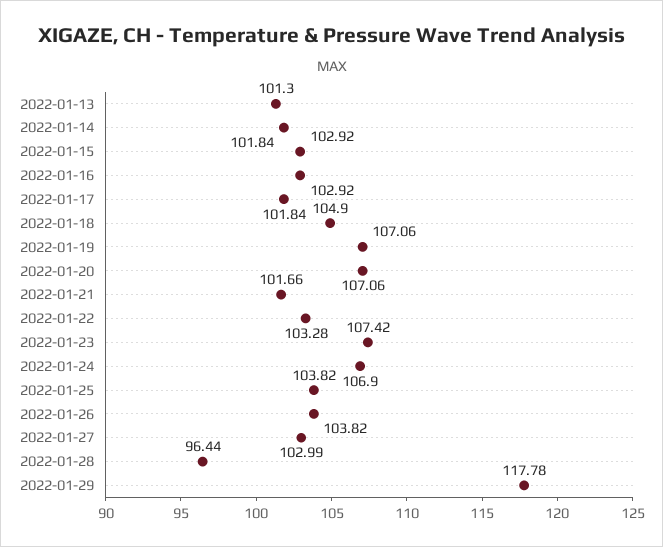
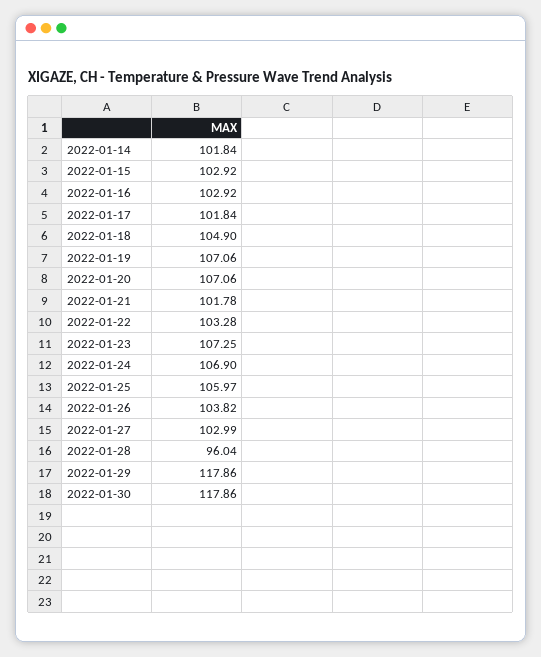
2022-01-13: 101.3 -> none
2022-01-21: 101.66 -> 101.78
2022-01-23: 107.42 -> 107.25
2022-01-25: 103.82 -> 105.97
2022-01-28: 96.44 -> 96.04
2022-01-29: 117.78 -> 117.86
2022-01-30: none -> 117.86

